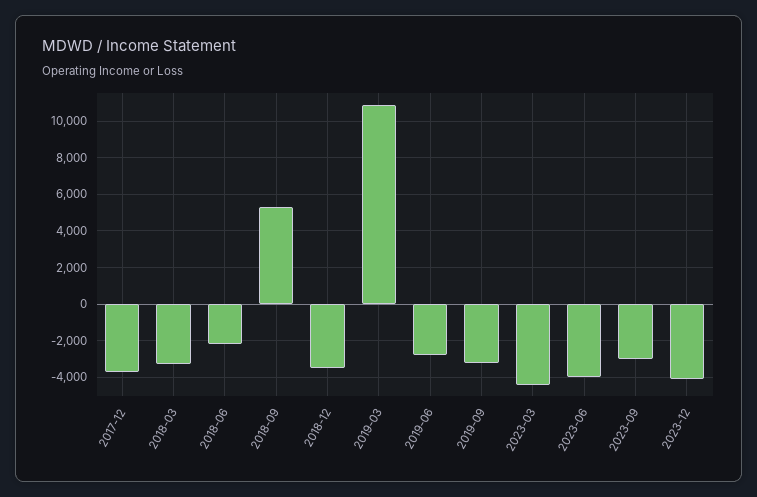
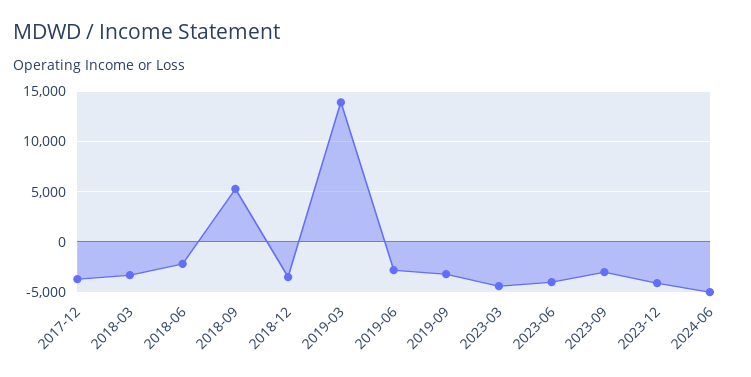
2019-03: 11000 -> 14000
2024-06: none -> -5000

